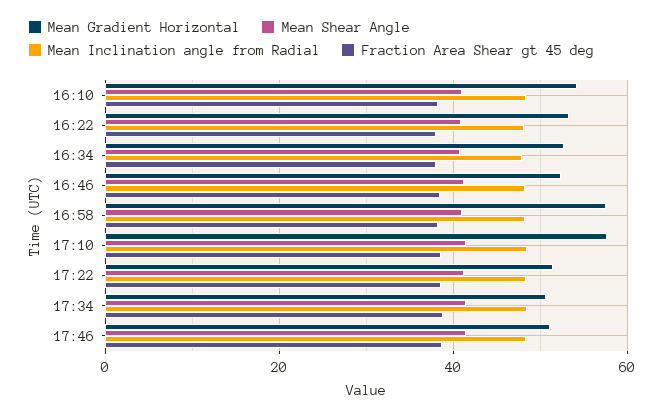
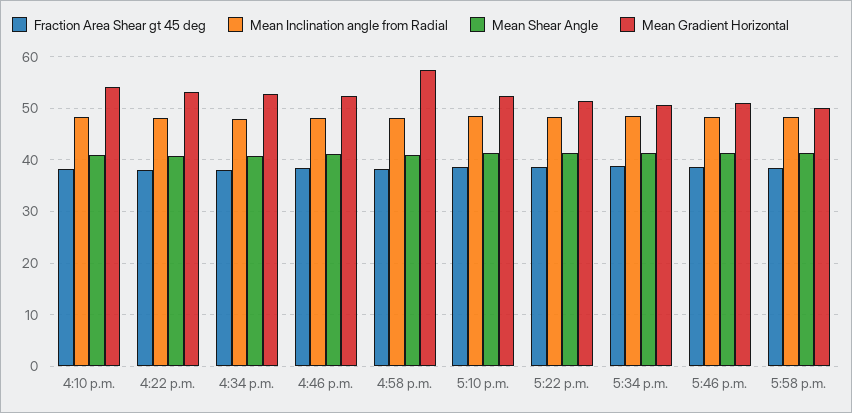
Mean Gradient Horizontal, 17:10: 58 -> 52
Fraction Area Shear gt 45 deg, 5:58 p.m.: none -> 38
Mean Inclination angle from Radial, 5:58 p.m.: none -> 48
Mean Shear Angle, 5:58 p.m.: none -> 42
Mean Gradient Horizontal, 5:58 p.m.: none -> 50

